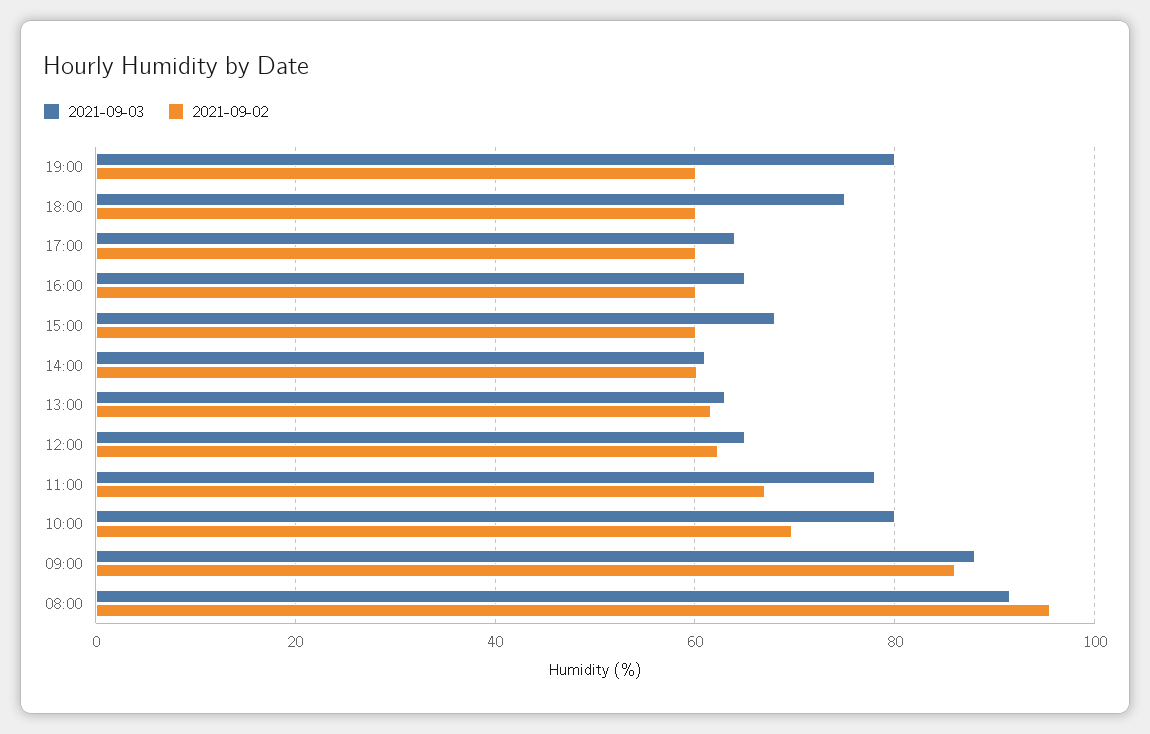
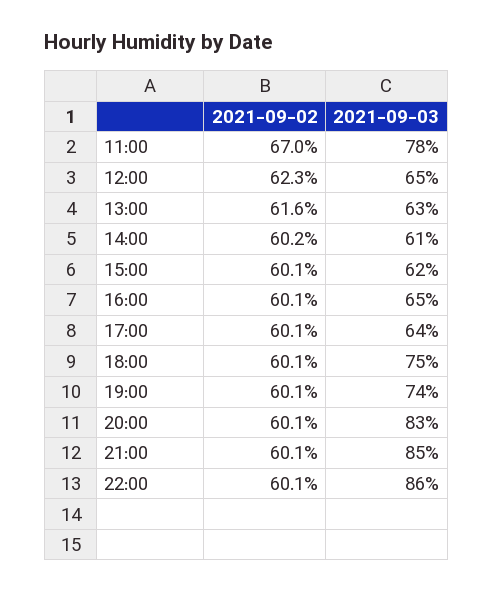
2021-09-03, 19:00: 80 -> 74
2021-09-03, 15:00: 68 -> 62
2021-09-03, 10:00: 80 -> none
2021-09-02, 10:00: 70 -> none
2021-09-03, 09:00: 88 -> none
2021-09-02, 09:00: 86 -> none
2021-09-03, 08:00: 92 -> none
2021-09-02, 08:00: 96 -> none
2021-09-02, 20:00: none -> 60.1
2021-09-03, 20:00: none -> 83
2021-09-02, 21:00: none -> 60.1
2021-09-03, 21:00: none -> 85
2021-09-02, 22:00: none -> 60.1
2021-09-03, 22:00: none -> 86

